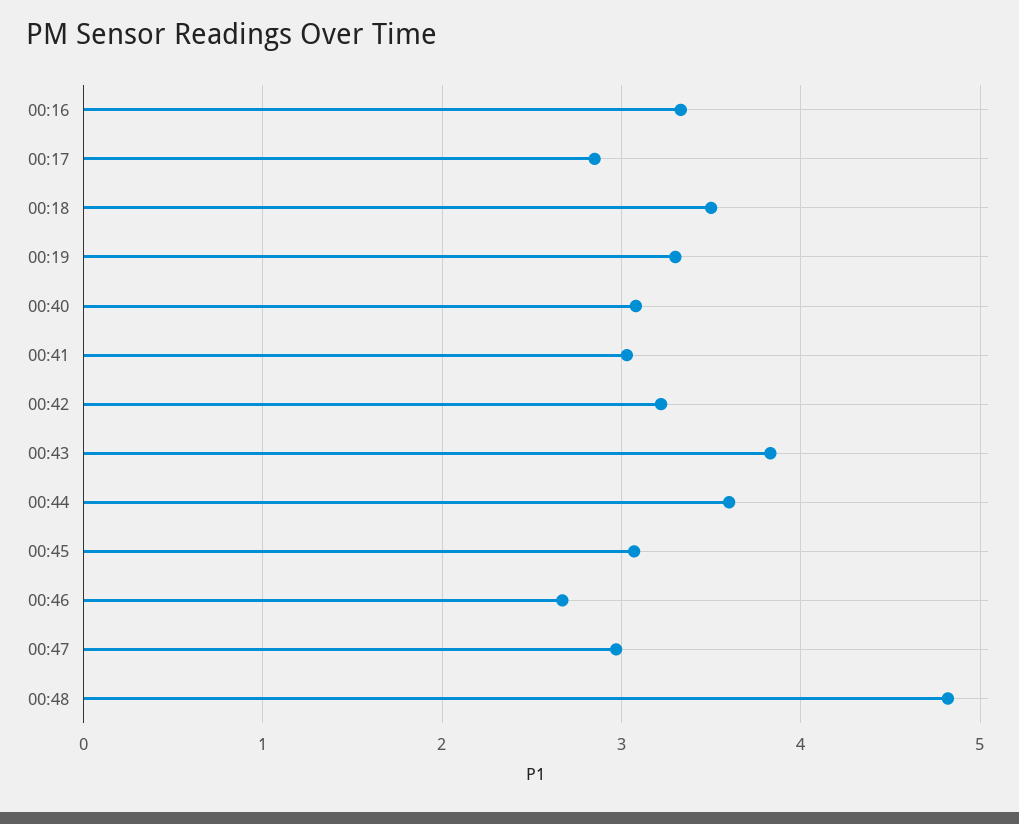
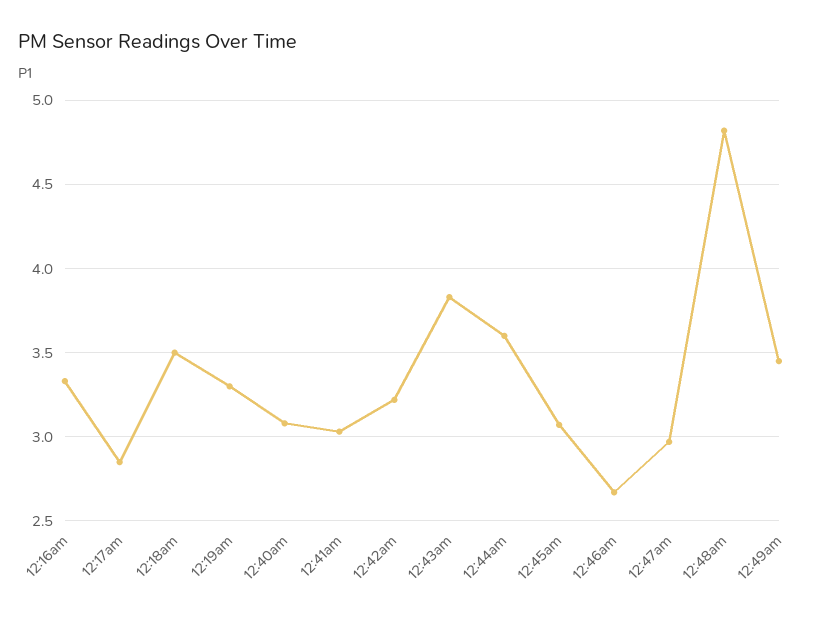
12:49am: none -> 3.45

